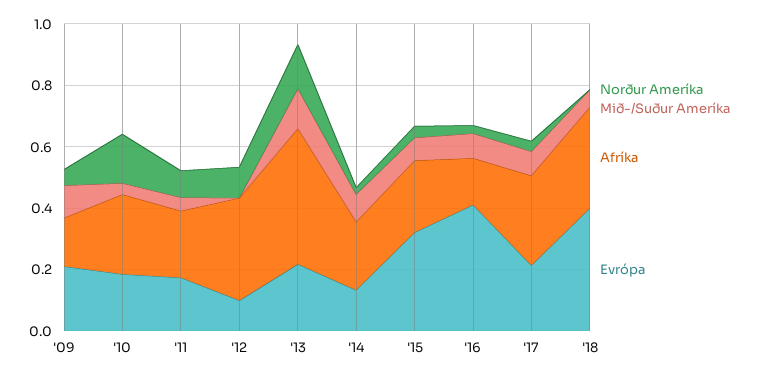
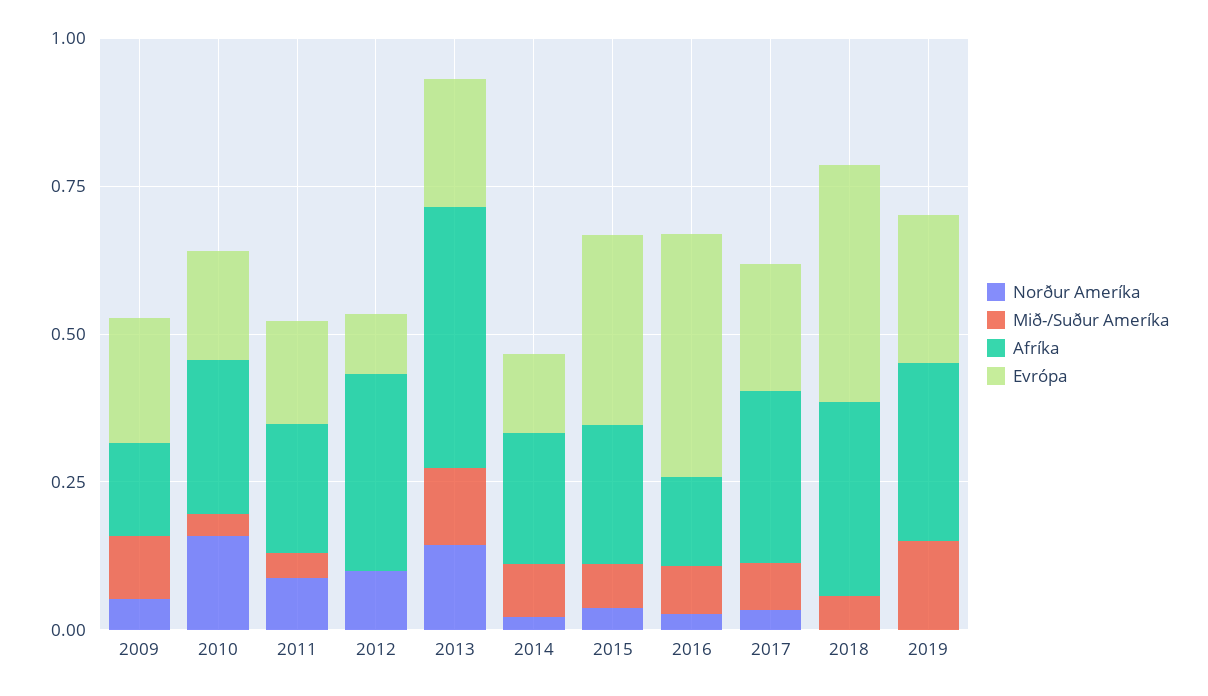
Norður Ameríka, 2019: none -> 0
Mið-/Suður Ameríka, 2019: none -> 0.15
Afríka, 2019: none -> 0.3
Evrópa, 2019: none -> 0.25

